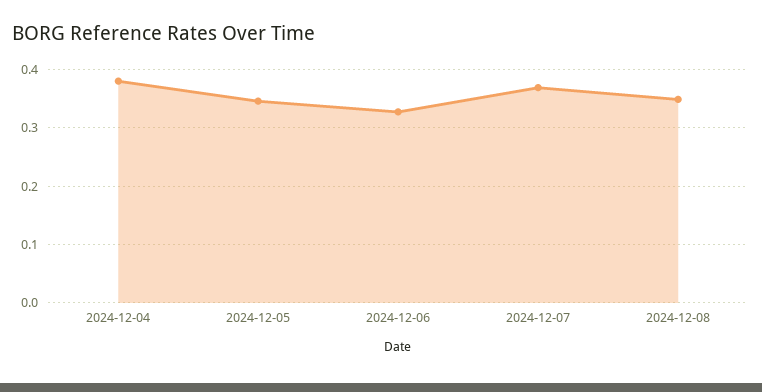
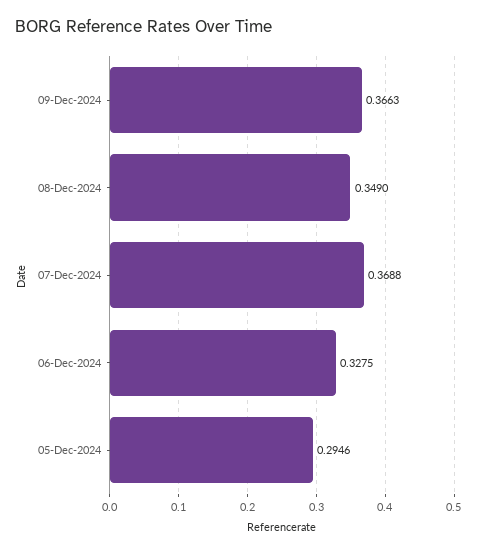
2024-12-04: 0.38 -> none
2024-12-05: 0.34 -> 0.2946
09-Dec-2024: none -> 0.3663

